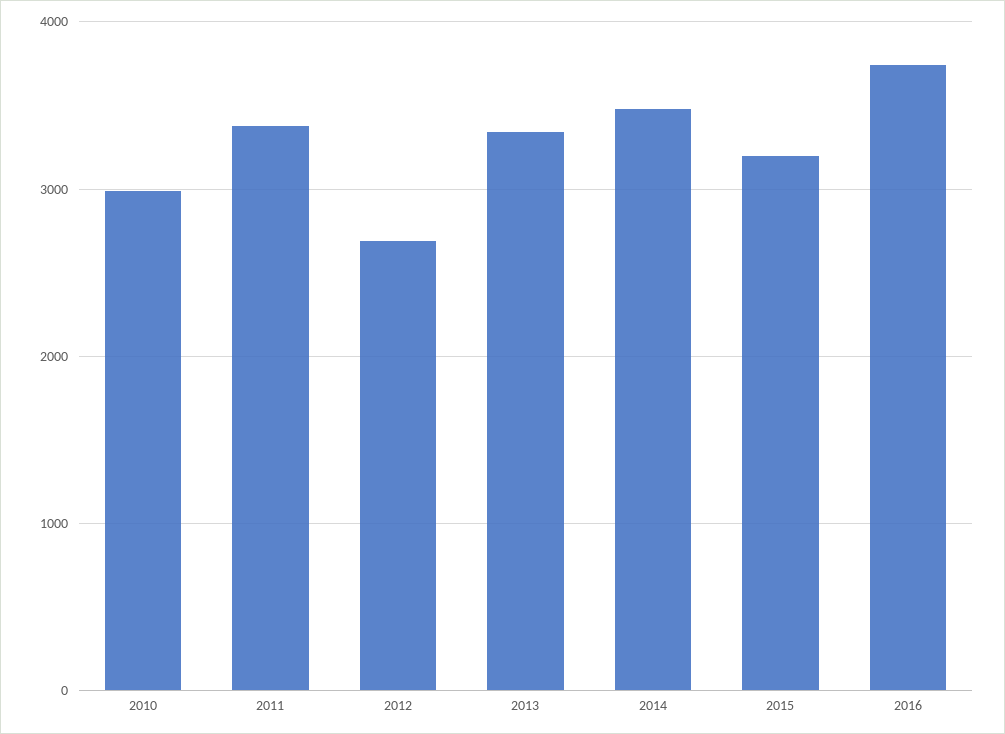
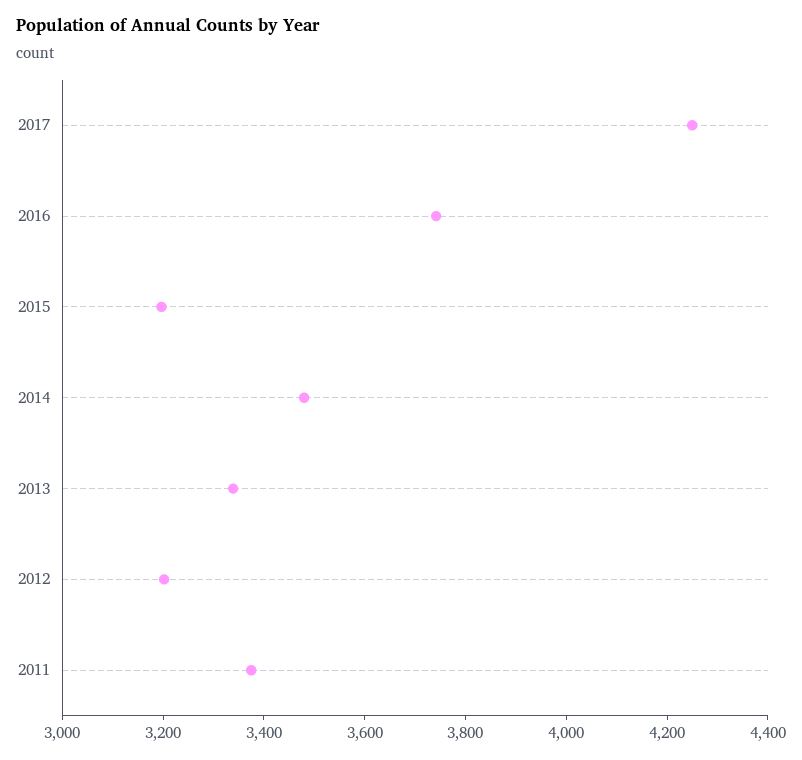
2010: 3000 -> none
2012: 2700 -> 3200
2017: none -> 4250

